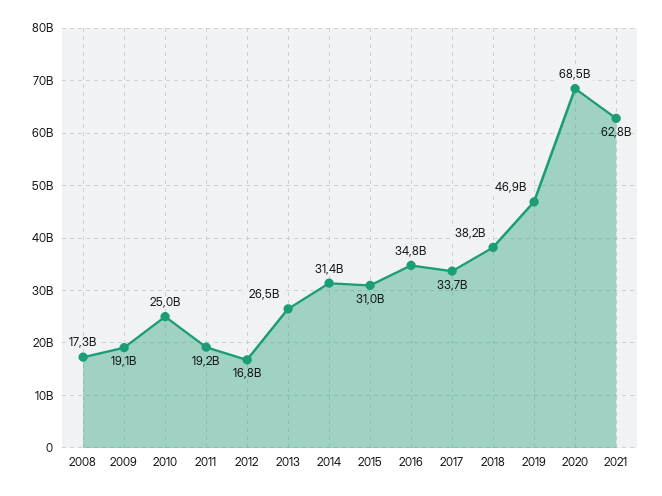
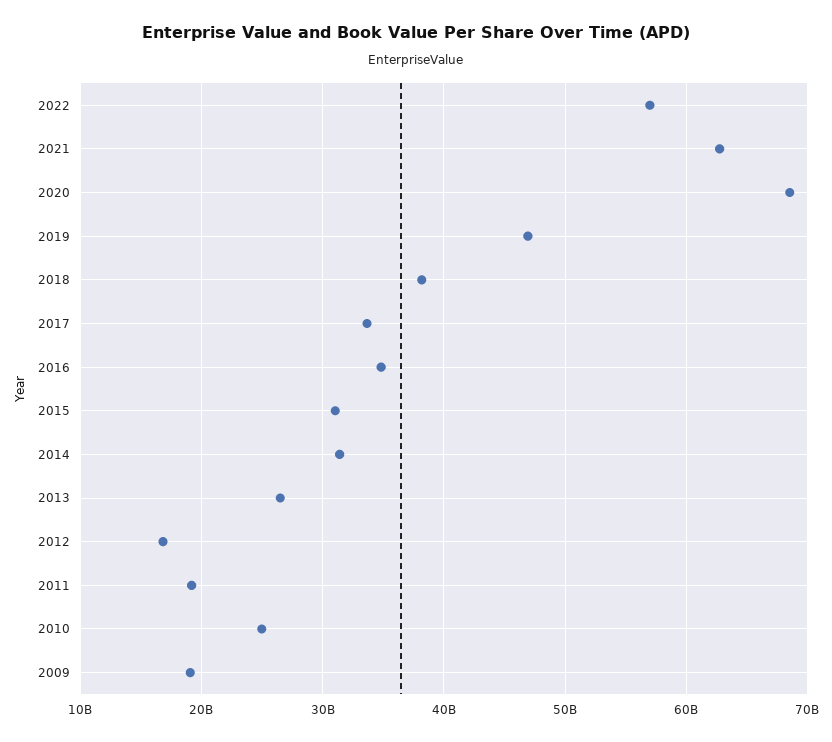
2008: 17300000000 -> none
2022: none -> 57000000000

